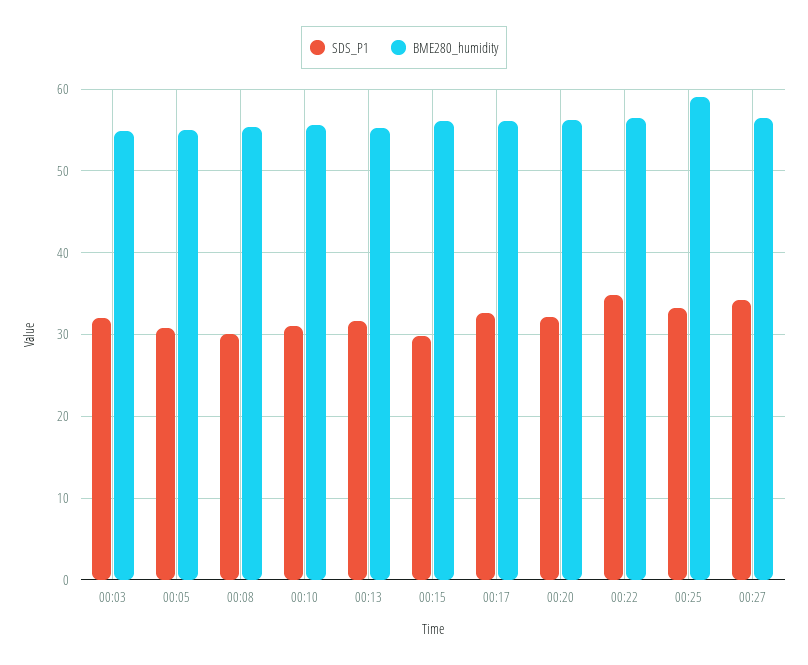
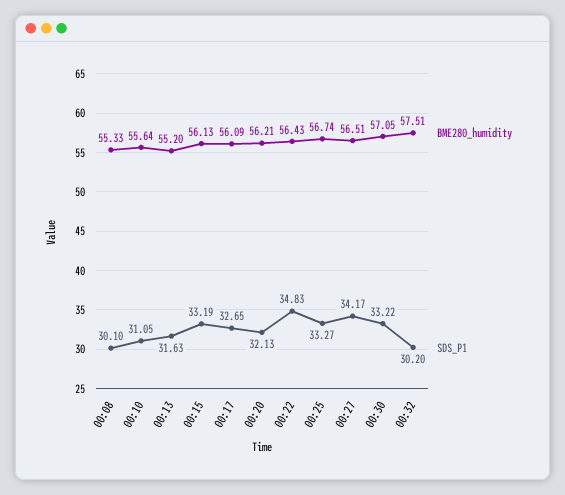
SDS_P1, 00:03: 32 -> none
BME280_humidity, 00:03: 55 -> none
SDS_P1, 00:05: 31 -> none
BME280_humidity, 00:05: 55 -> none
SDS_P1, 00:15: 30 -> 33.19
BME280_humidity, 00:25: 59 -> 56.74
BME280_humidity, 00:30: none -> 57.05
SDS_P1, 00:30: none -> 33.22
BME280_humidity, 00:32: none -> 57.51
SDS_P1, 00:32: none -> 30.2

